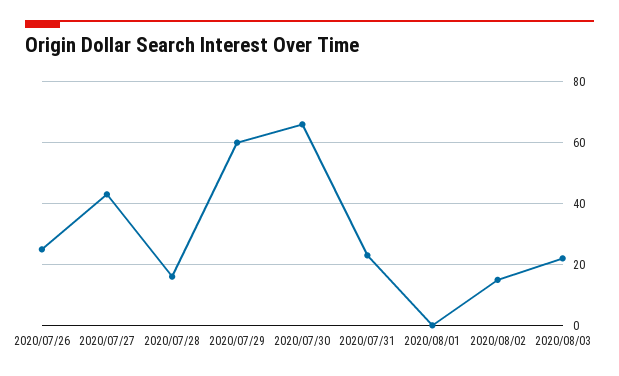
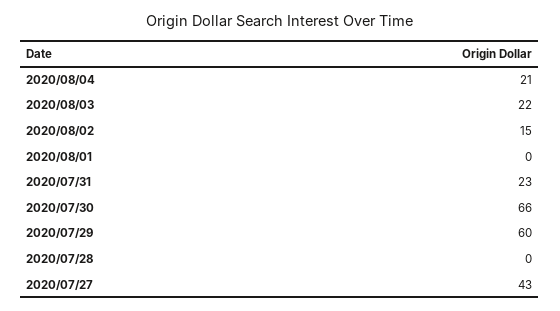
2020/07/26: 25 -> none
2020/07/28: 15 -> 0
2020/08/04: none -> 21

